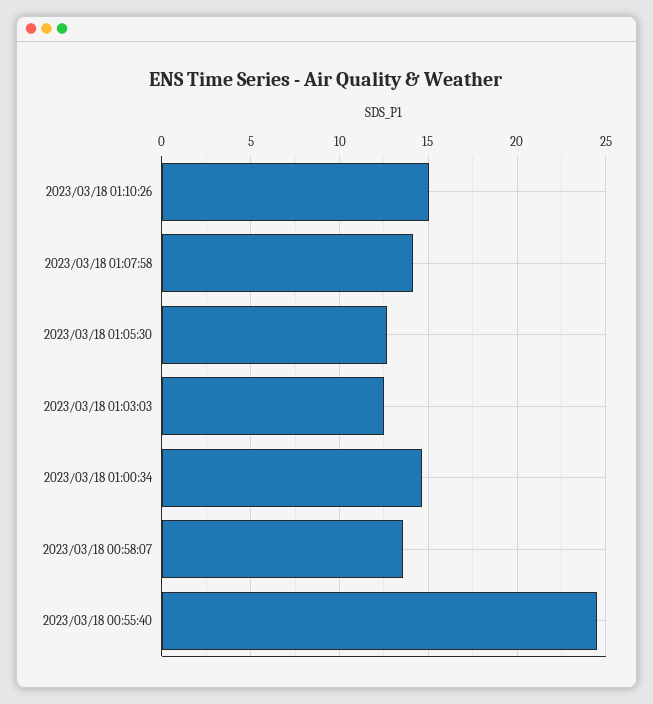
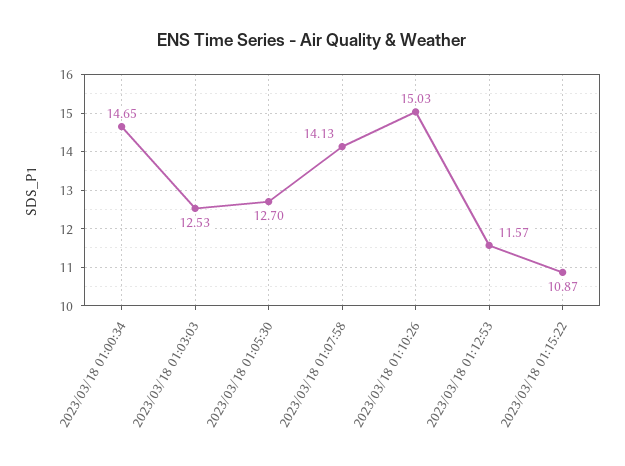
2023/03/18 00:58:07: 13.5 -> none
2023/03/18 00:55:40: 24.5 -> none
2023/03/18 01:12:53: none -> 11.57
2023/03/18 01:15:22: none -> 10.87

